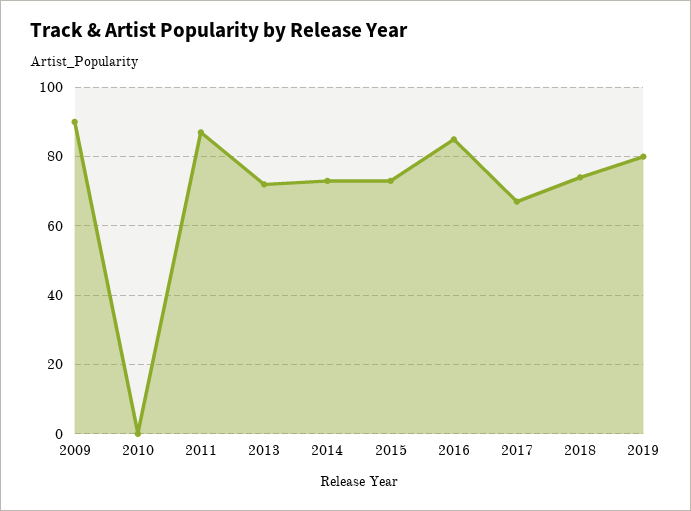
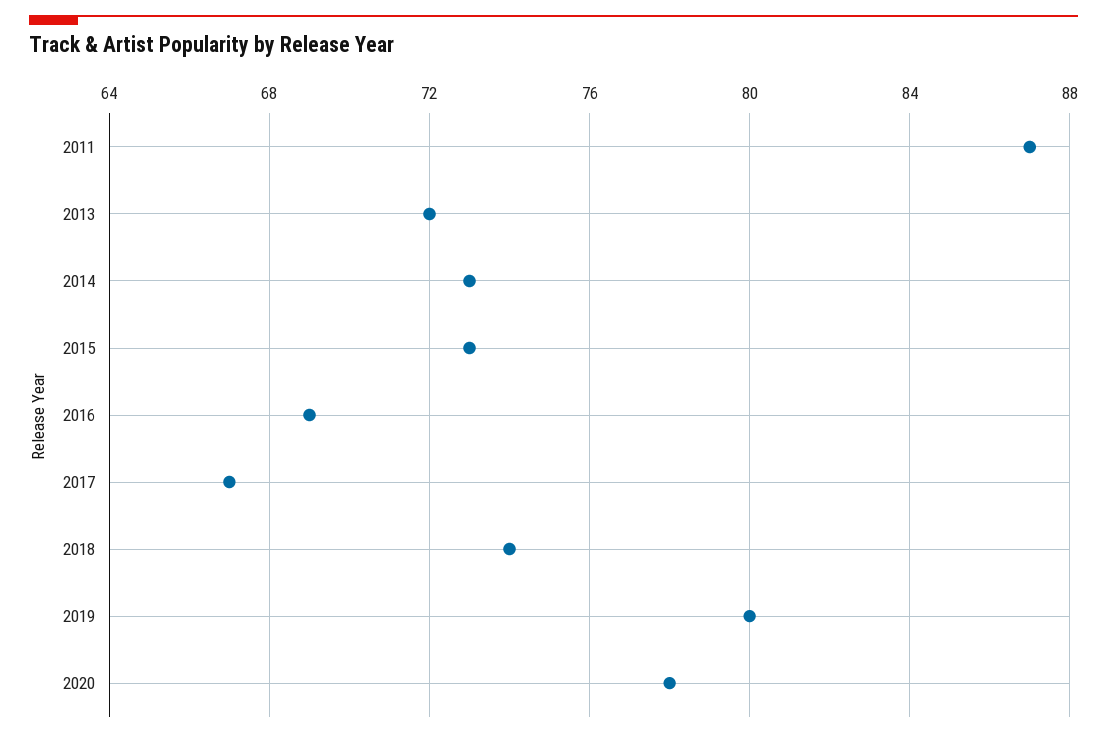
2009: 90 -> none
2010: 0 -> none
2016: 85 -> 69
2020: none -> 78

